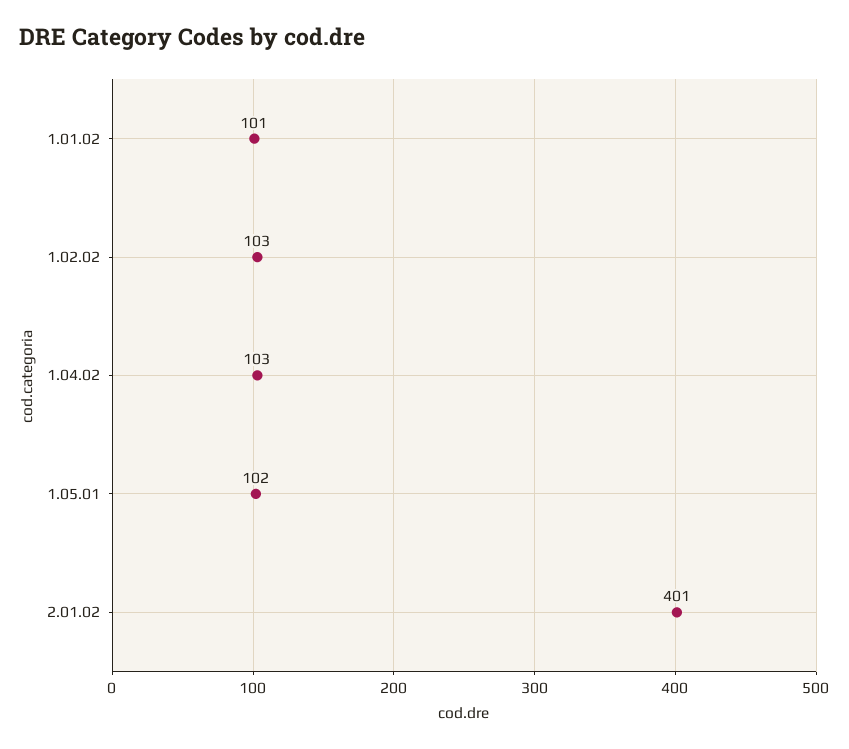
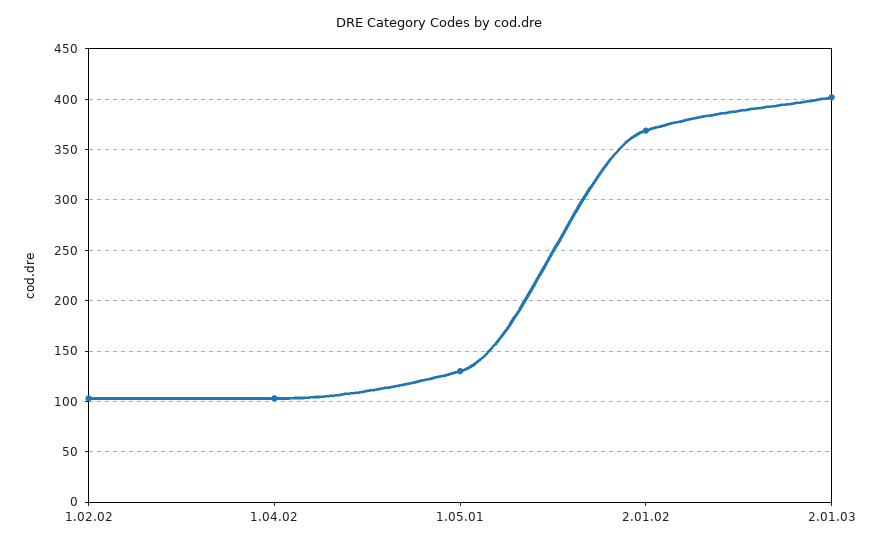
1.01.02: 101 -> none
1.05.01: 102 -> 130
2.01.02: 401 -> 370
2.01.03: none -> 400

